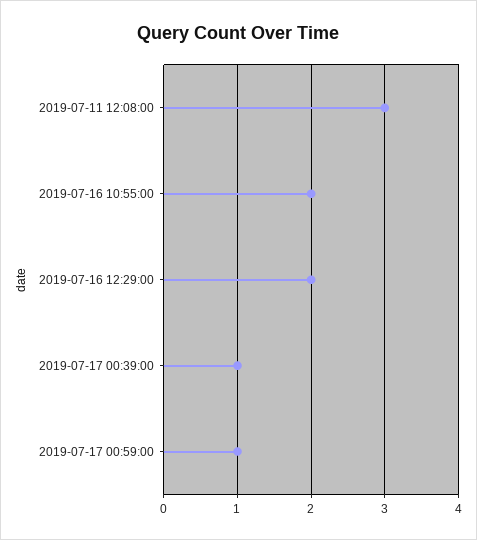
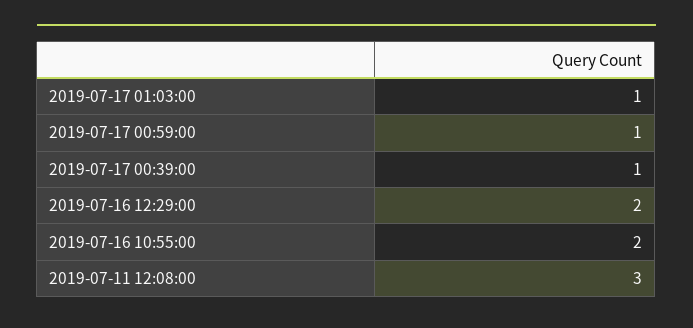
2019-07-17 01:03:00: none -> 1

